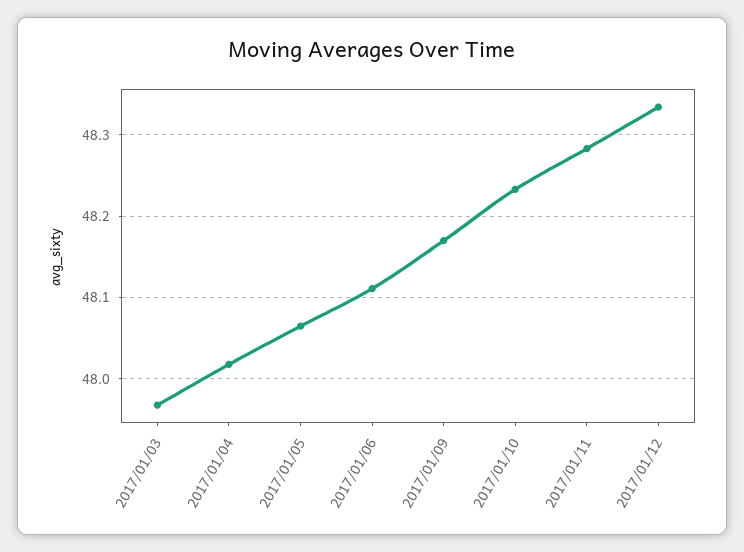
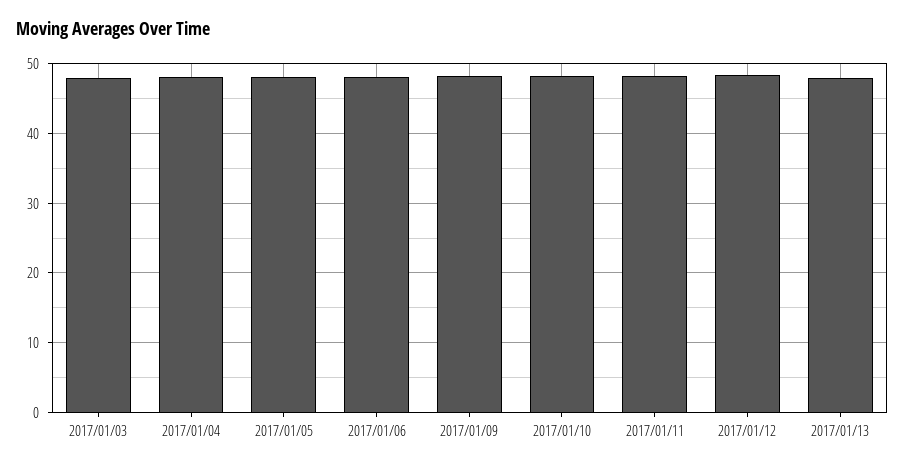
2017/01/13: none -> 48

